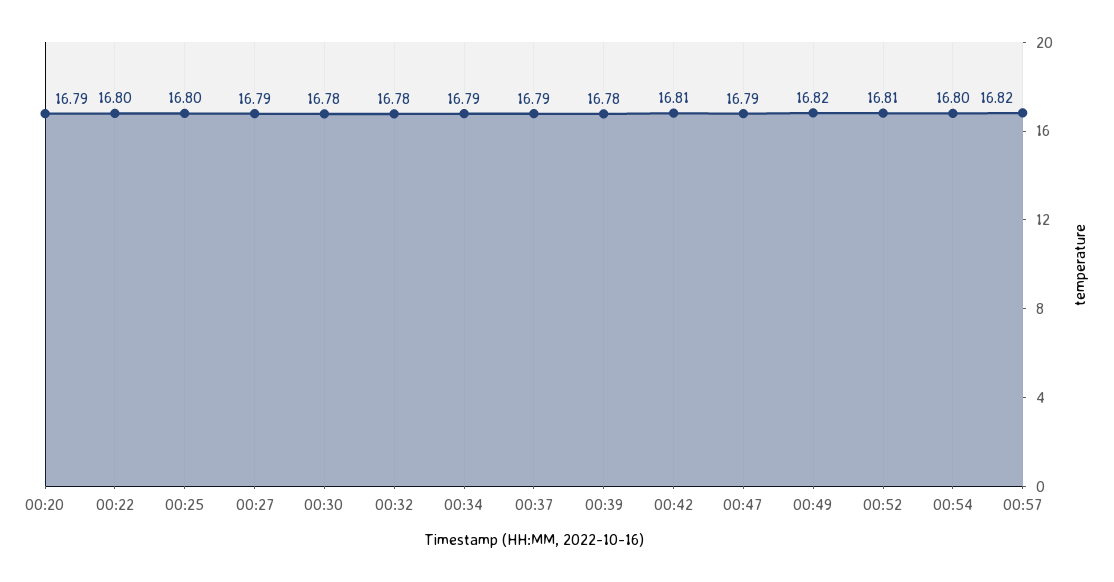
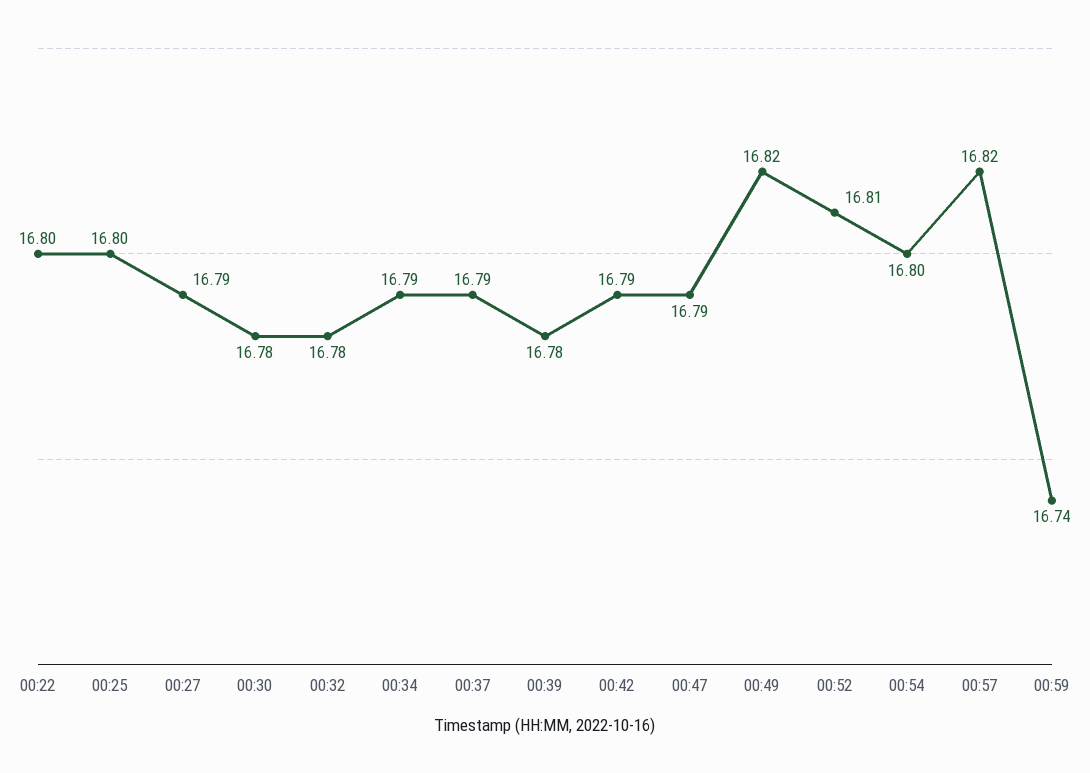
00:20: 16.79 -> none
00:42: 16.81 -> 16.79
00:59: none -> 16.74

